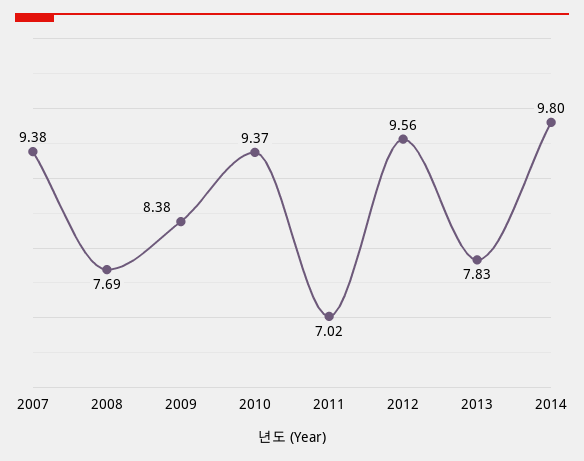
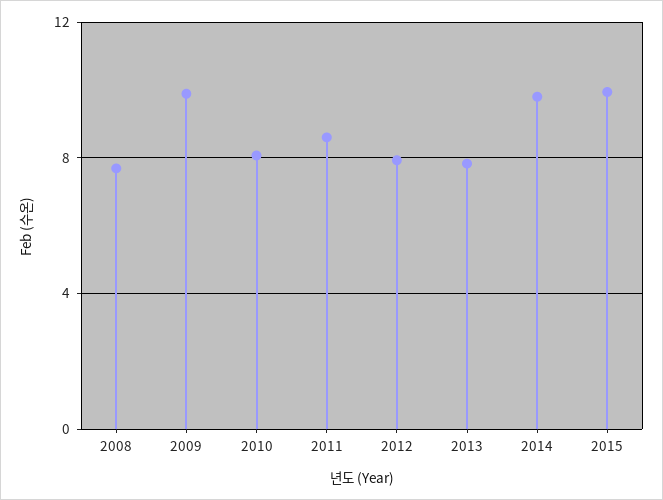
2007: 9.38 -> none
2009: 8.38 -> 10
2010: 9.37 -> 8
2011: 7.02 -> 8.5
2012: 9.56 -> 8
2015: none -> 10

